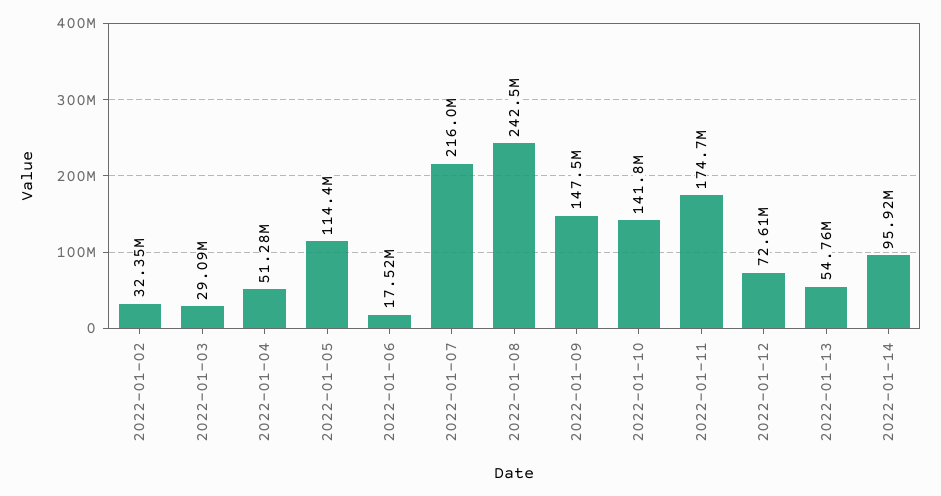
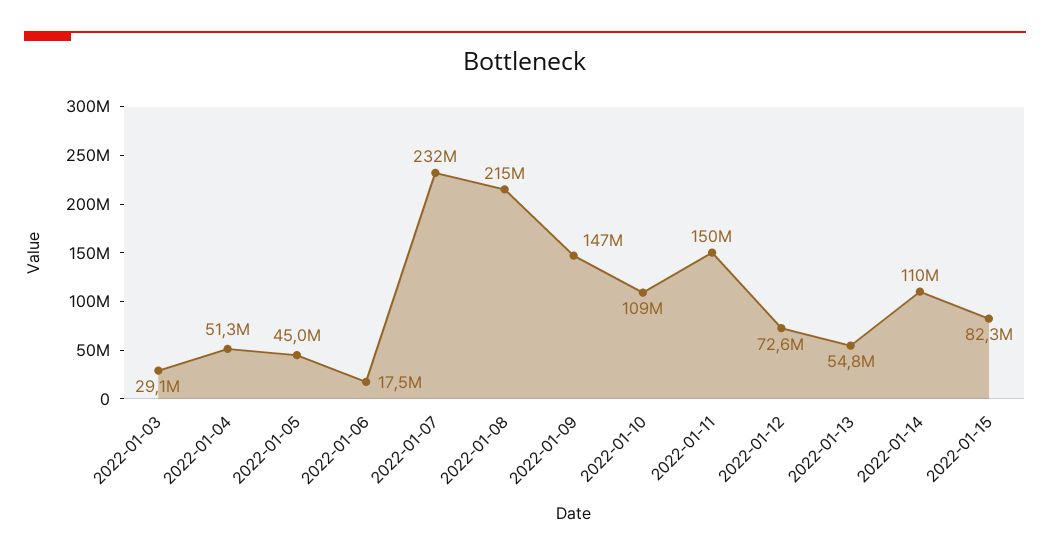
2022-01-02: 32350000 -> none
2022-01-05: 114400000 -> 45000000
2022-01-07: 216000000 -> 232000000
2022-01-08: 242500000 -> 215000000
2022-01-10: 141800000 -> 109000000
2022-01-11: 174700000 -> 150000000
2022-01-14: 95920000 -> 110000000
2022-01-15: none -> 82300000

